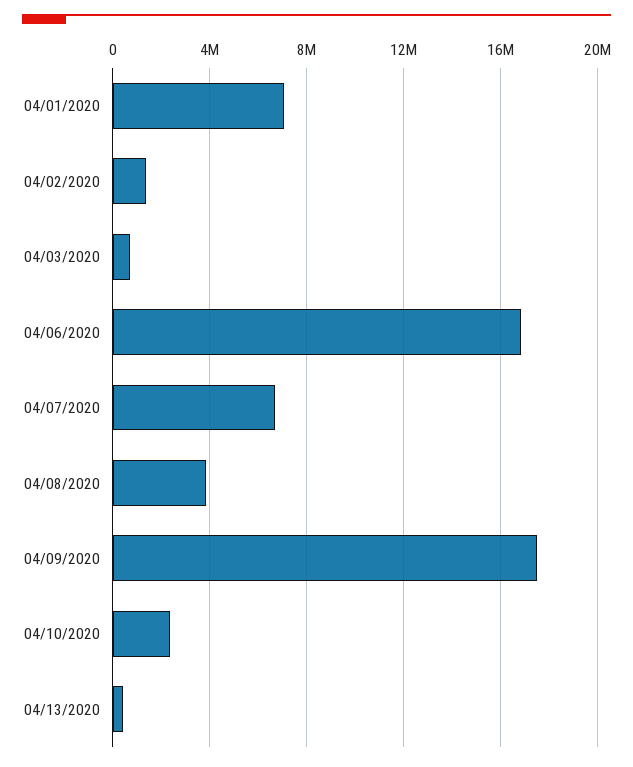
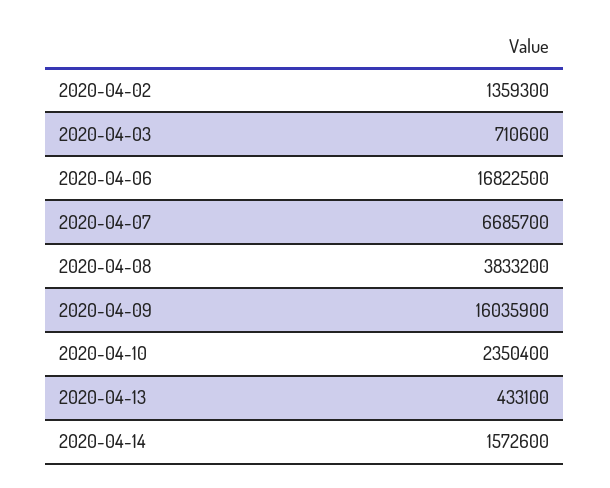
04/01/2020: 7000000 -> none
04/09/2020: 17500000 -> 16035900
2020-04-14: none -> 1572600

